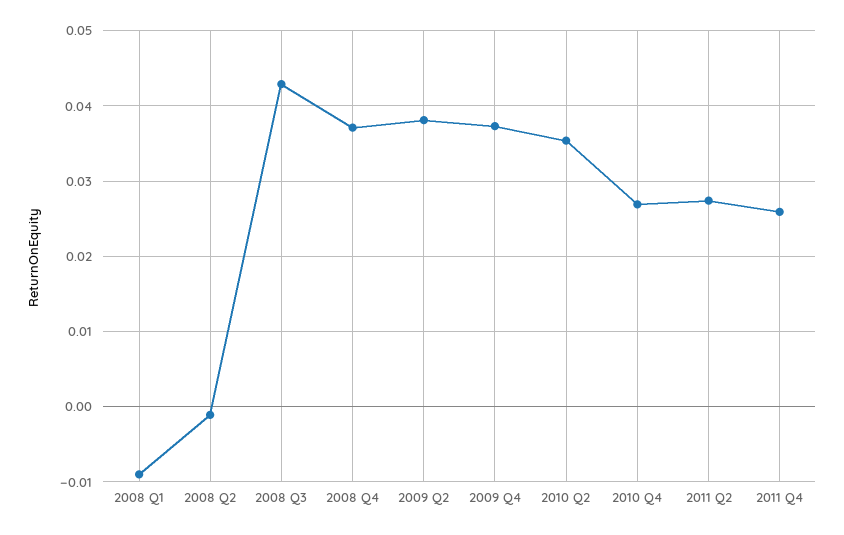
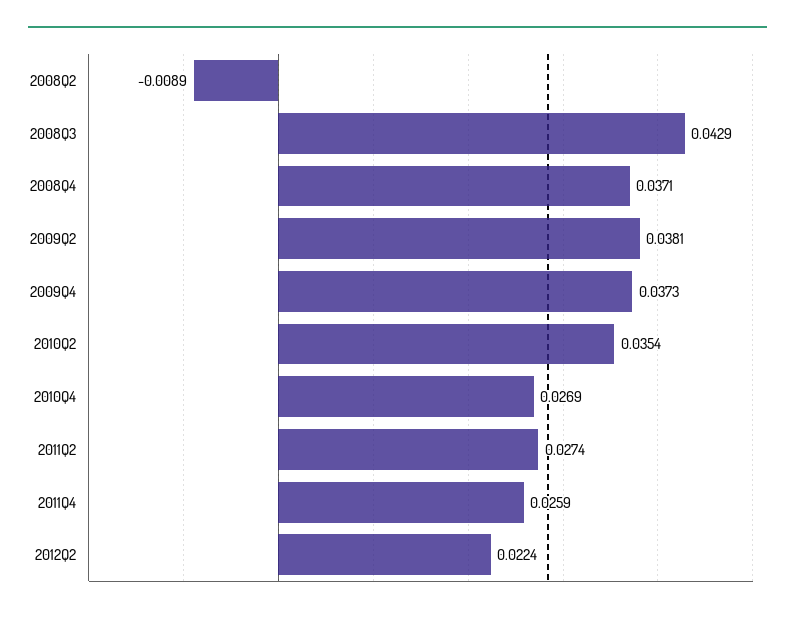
2008 Q1: -0.009 -> none
2008 Q2: -0.001 -> -0.0089
2012Q2: none -> 0.0224

